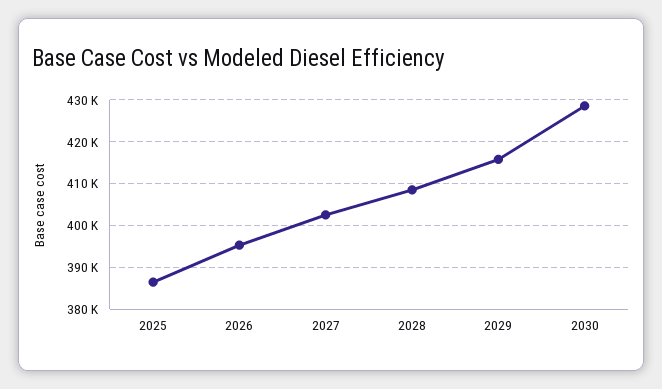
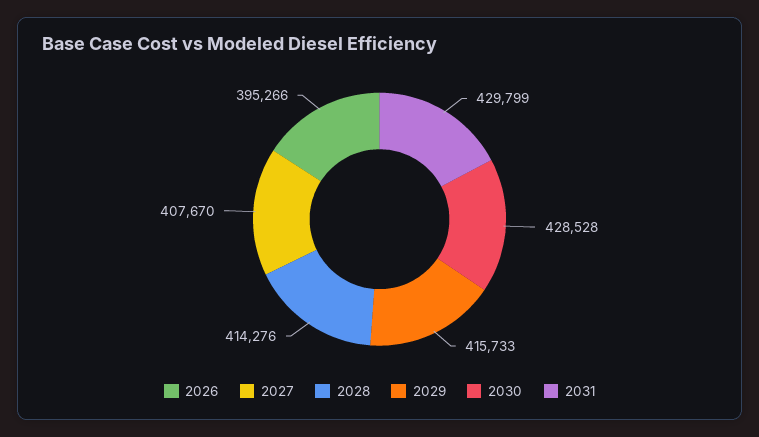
2025: 386000 -> none
2027: 402000 -> 407670
2028: 408000 -> 414276
2031: none -> 429799

